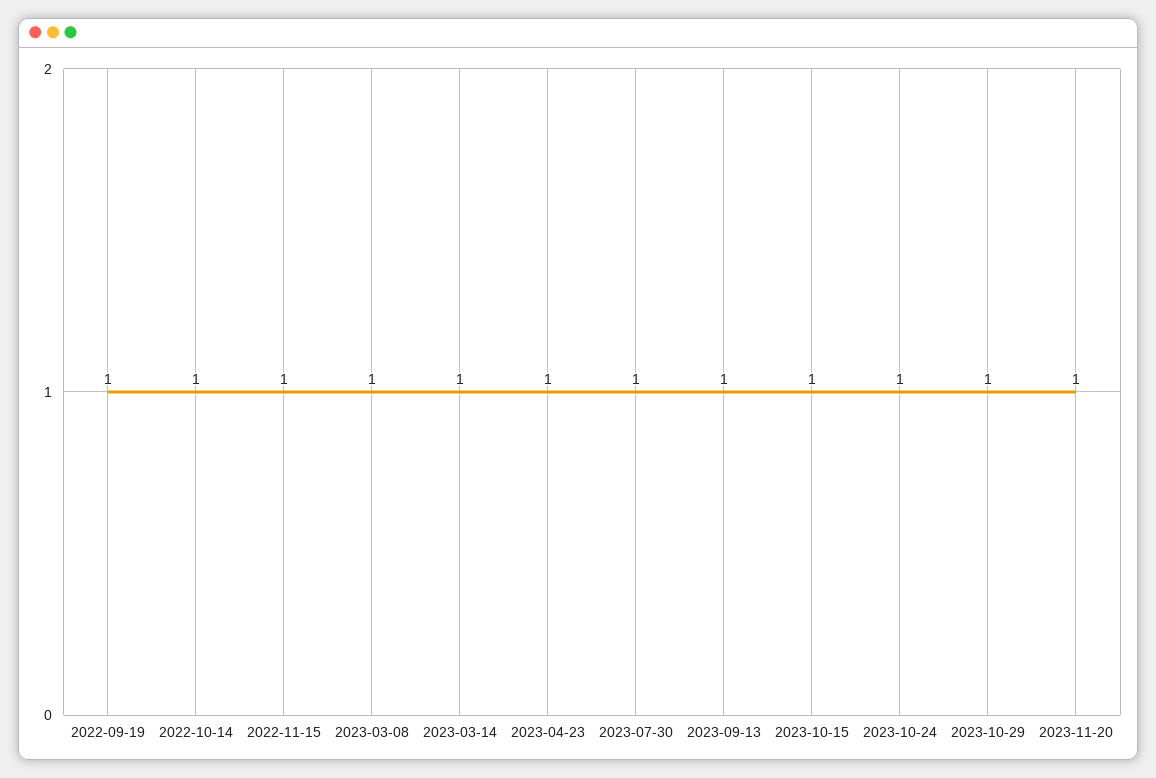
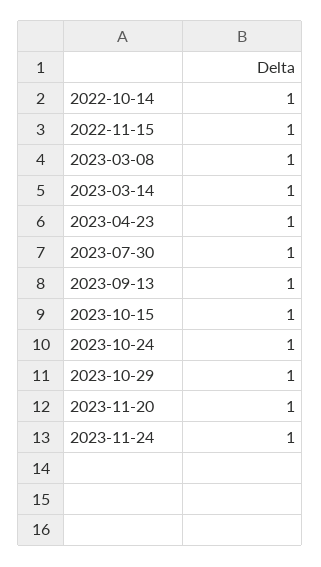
2022-09-19: 1 -> none
2023-11-24: none -> 1

